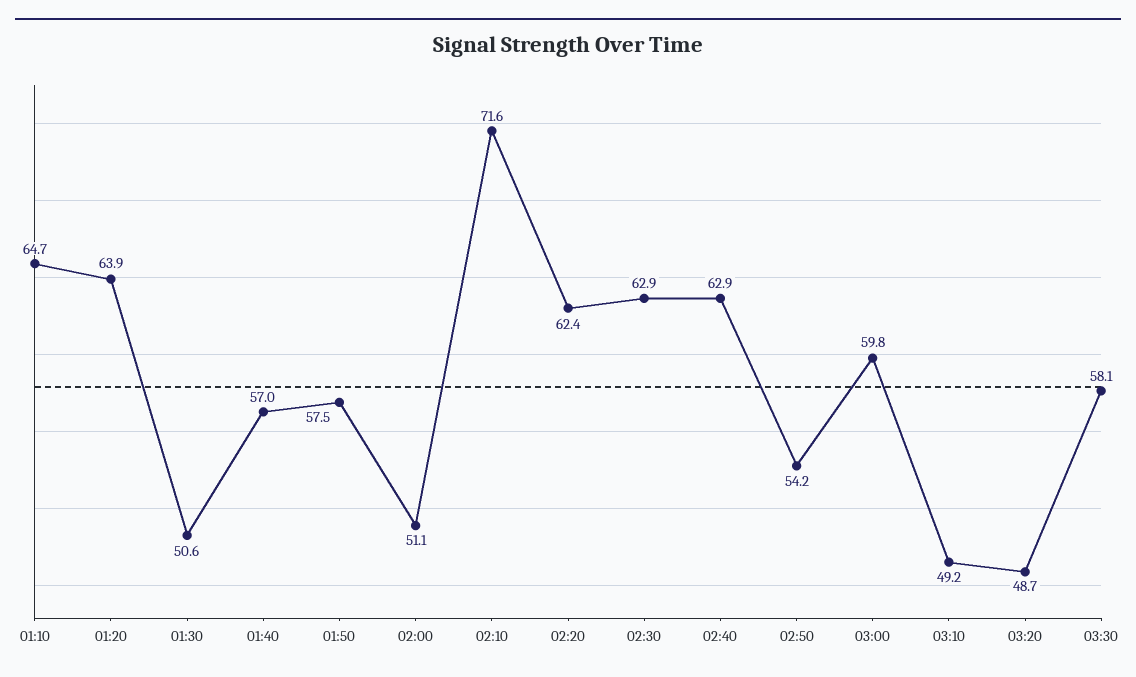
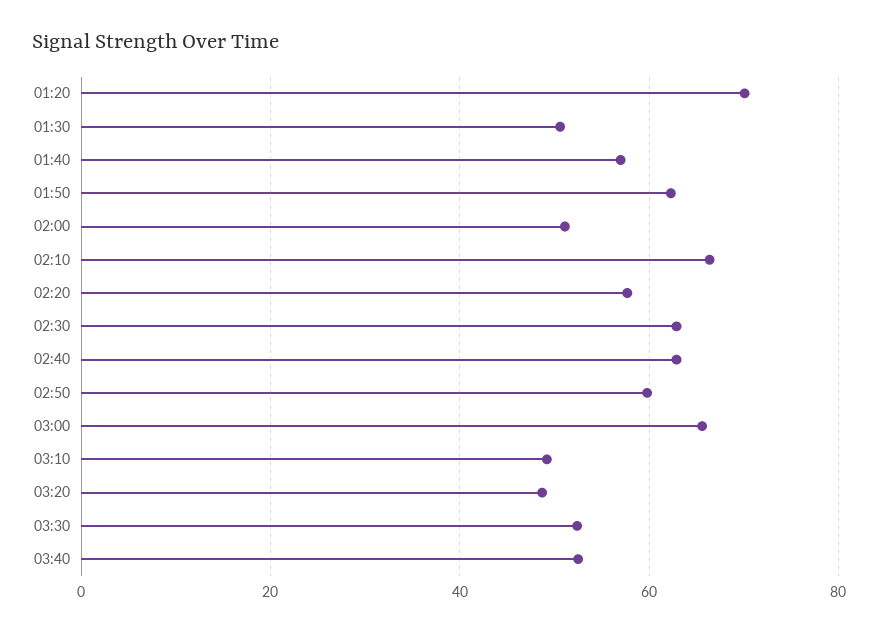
01:10: 64.7 -> none
01:20: 63.9 -> 70
01:50: 57.5 -> 62
02:10: 71.6 -> 66
02:20: 62.4 -> 58
02:50: 54.2 -> 60
03:00: 59.8 -> 66
03:30: 58.1 -> 52
03:40: none -> 52

